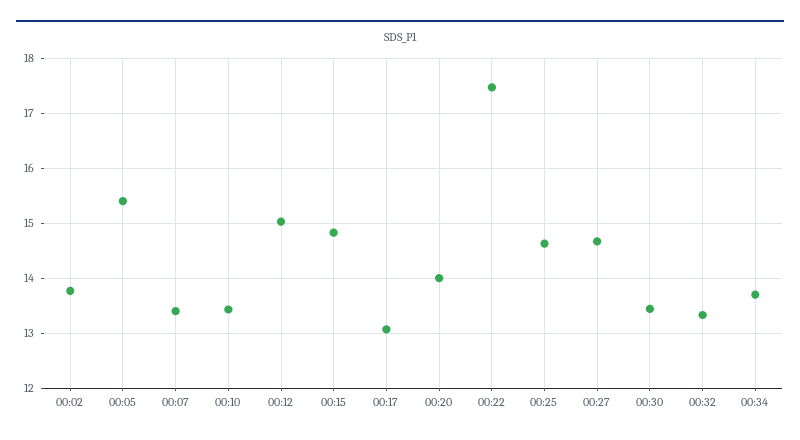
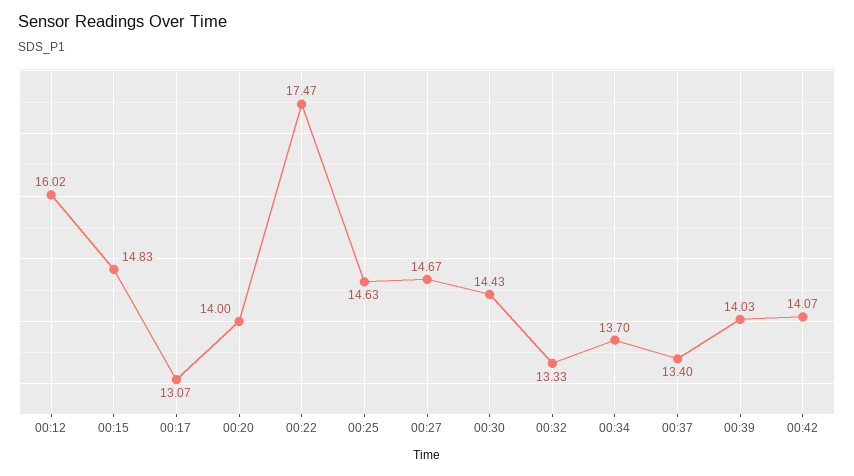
00:02: 13.8 -> none
00:05: 15.4 -> none
00:07: 13.4 -> none
00:10: 13.4 -> none
00:12: 15 -> 16.02
00:30: 13.4 -> 14.43
00:37: none -> 13.4
00:39: none -> 14.03
00:42: none -> 14.07

